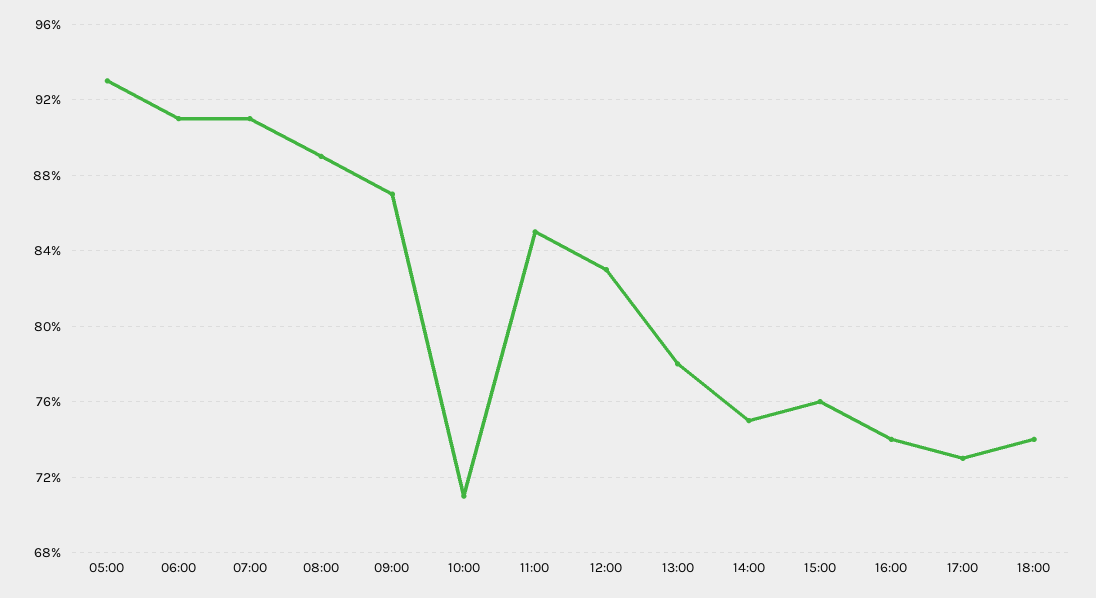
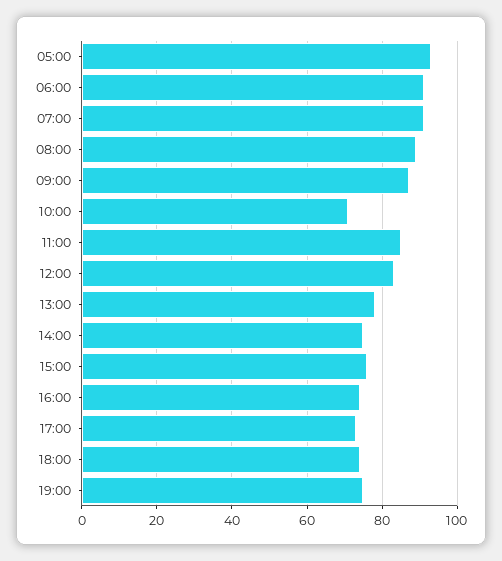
19:00: none -> 75

